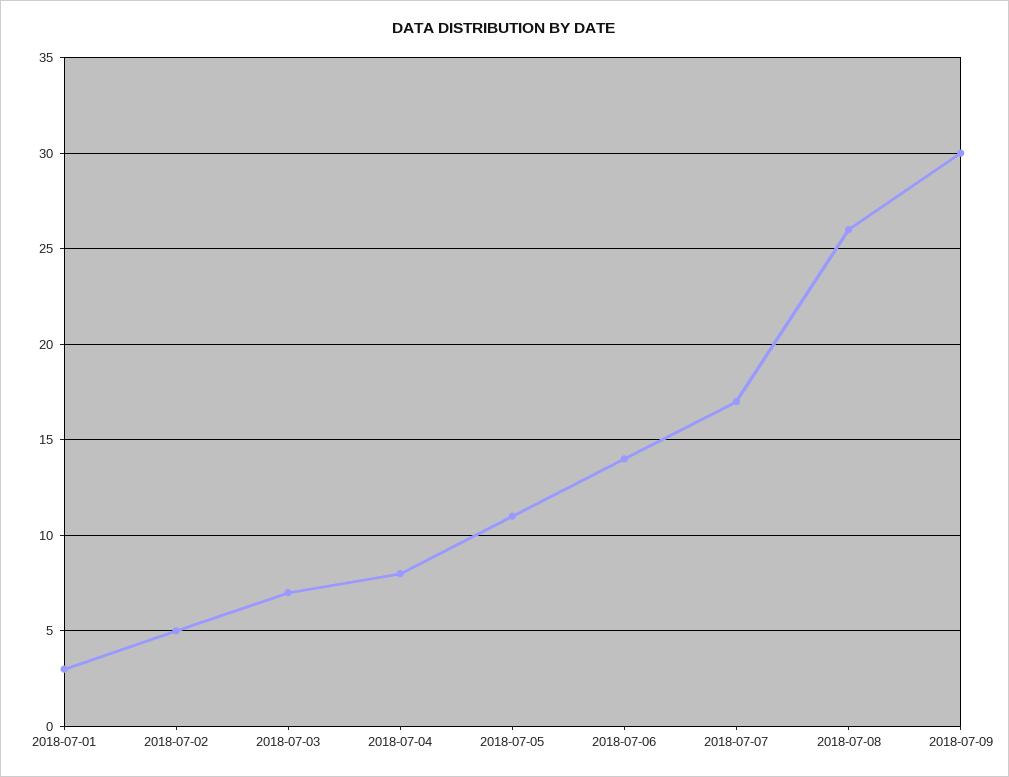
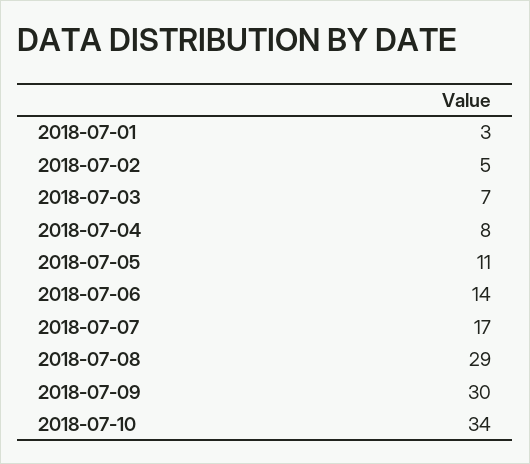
2018-07-08: 26 -> 29
2018-07-10: none -> 34

